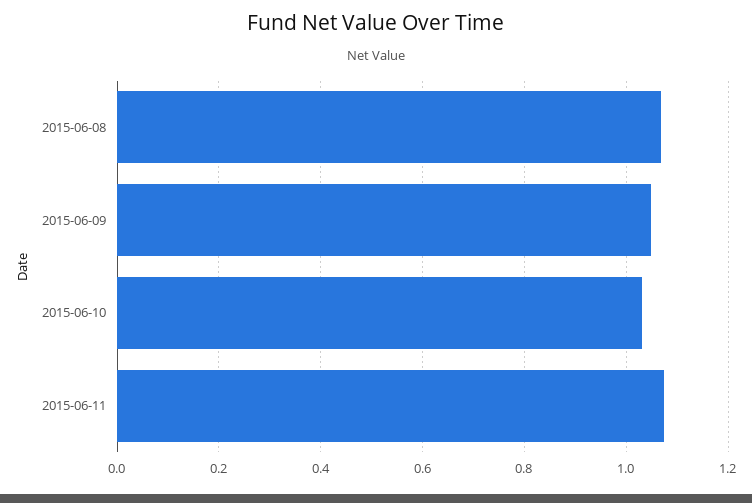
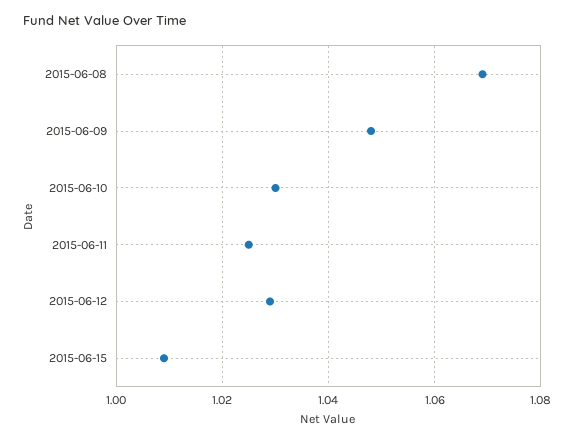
2015-06-11: 1.08 -> 1.025
2015-06-12: none -> 1.03
2015-06-15: none -> 1.01

